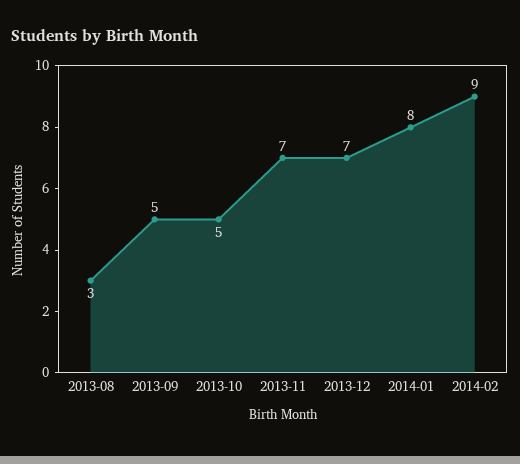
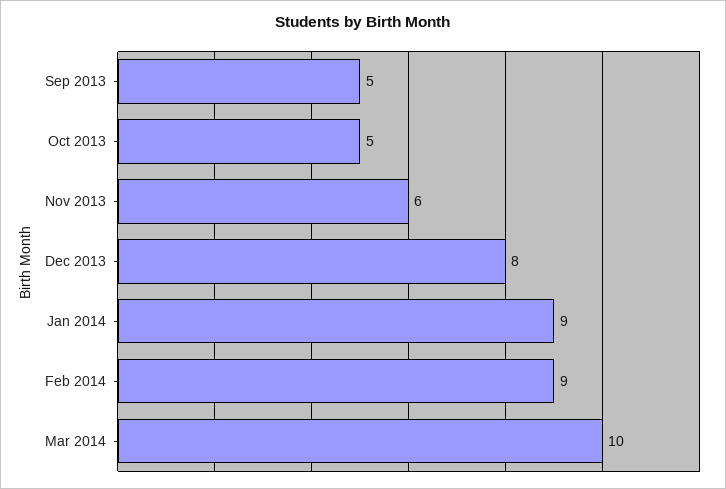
2013-08: 3 -> none
2013-11: 7 -> 6
2013-12: 7 -> 8
2014-01: 8 -> 9
Mar 2014: none -> 10

